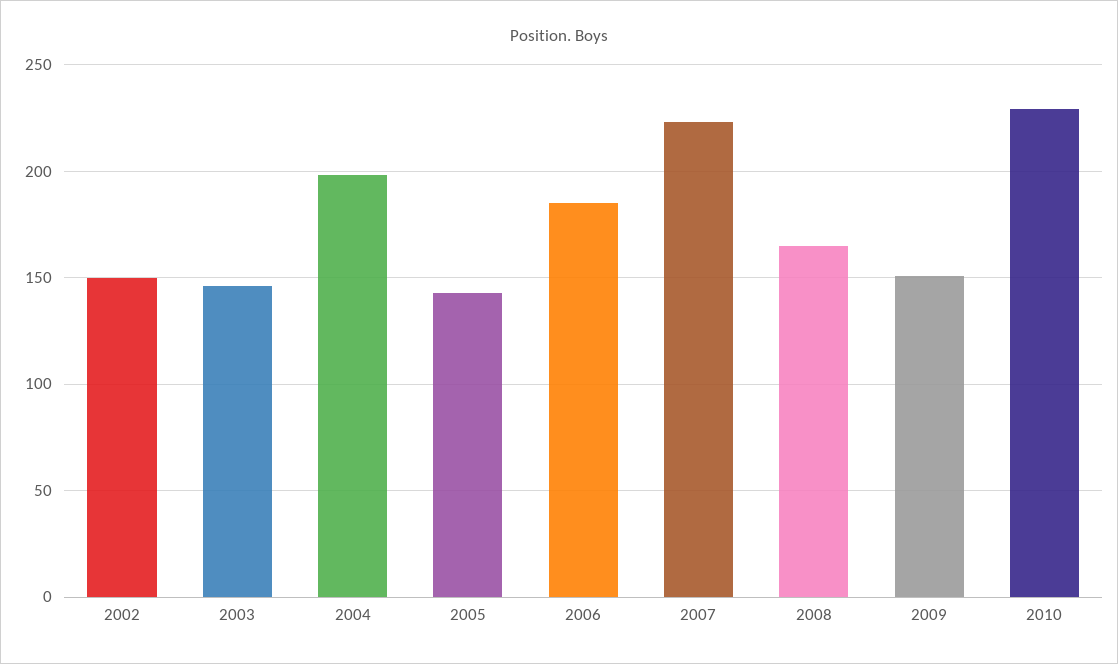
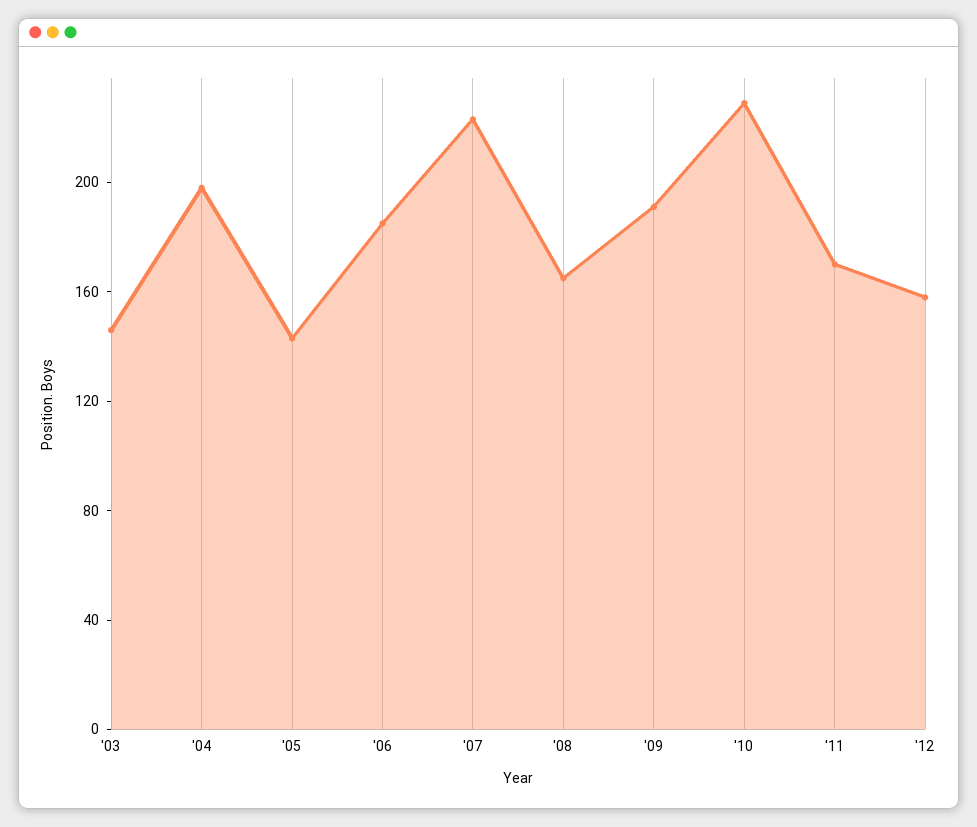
2002: 150 -> none
2009: 150 -> 190
'11: none -> 170
'12: none -> 160

